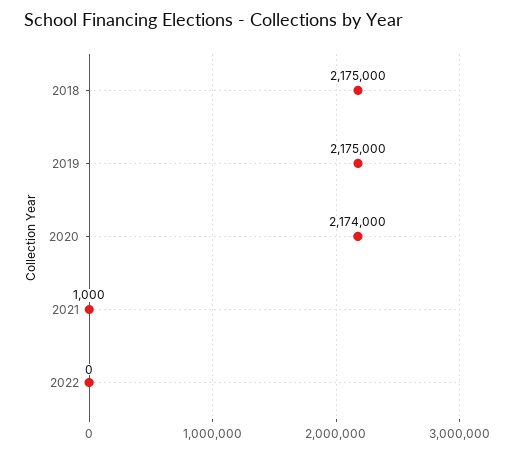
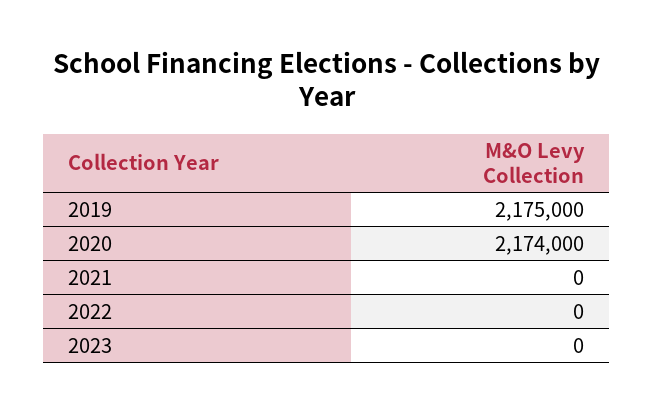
2018: 2175000 -> none
2021: 1000 -> 0
2023: none -> 0

